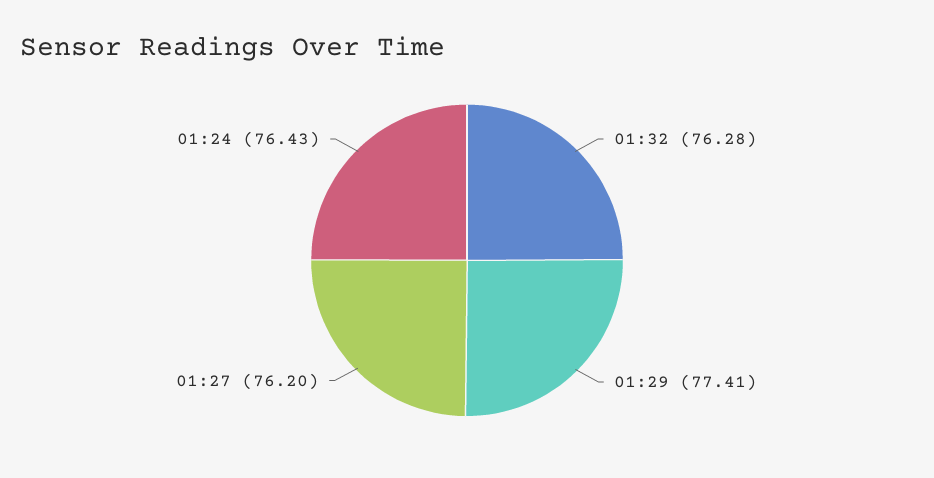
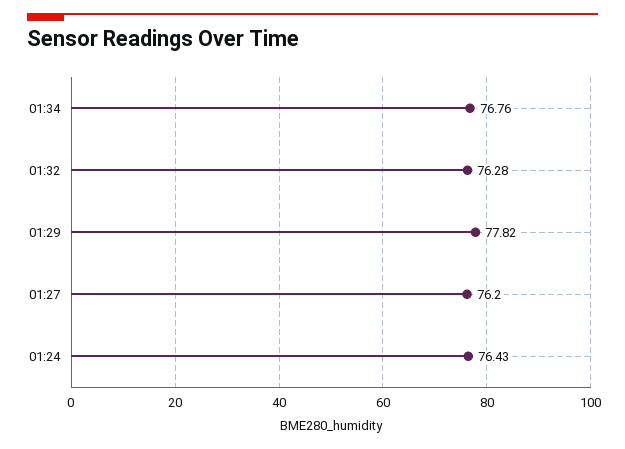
01:29: 77.41 -> 77.82
01:34: none -> 76.76

